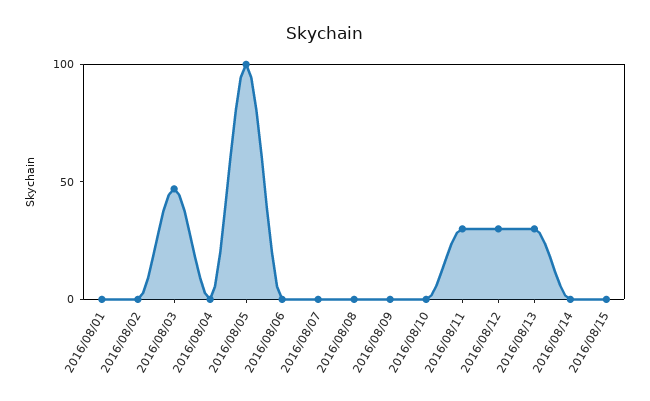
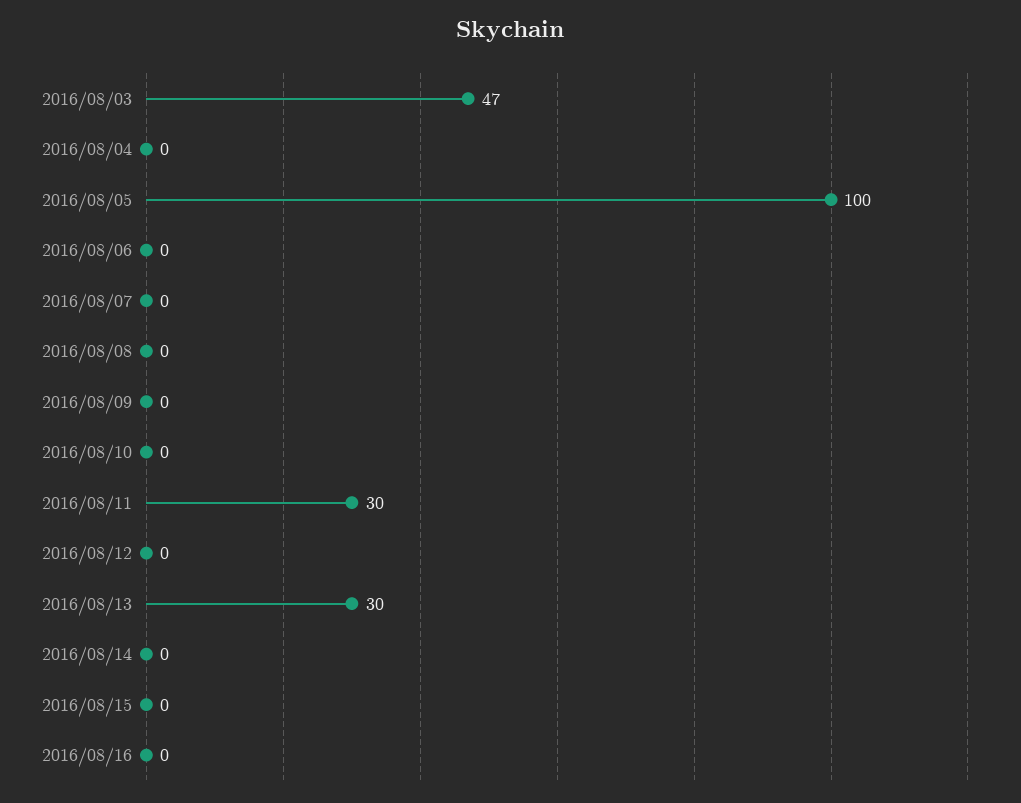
2016/08/01: 0 -> none
2016/08/02: 0 -> none
2016/08/12: 30 -> 0
2016/08/16: none -> 0

